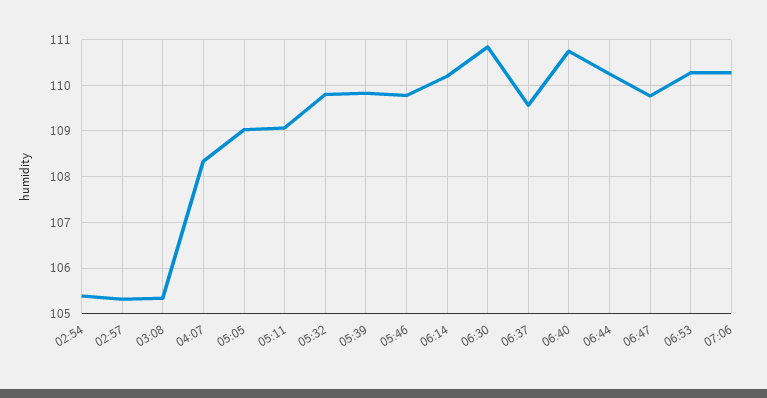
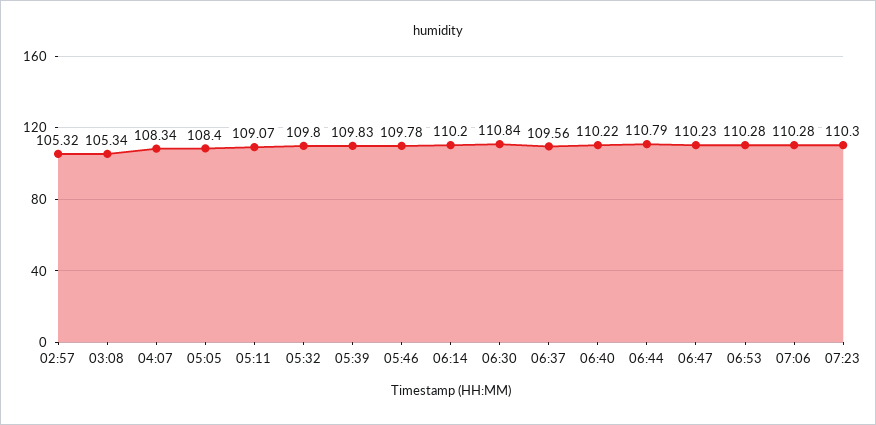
02:54: 105.4 -> none
05:05: 109 -> 108.4
06:40: 110.8 -> 110.22
06:44: 110.2 -> 110.79
06:47: 109.8 -> 110.23
07:23: none -> 110.3

